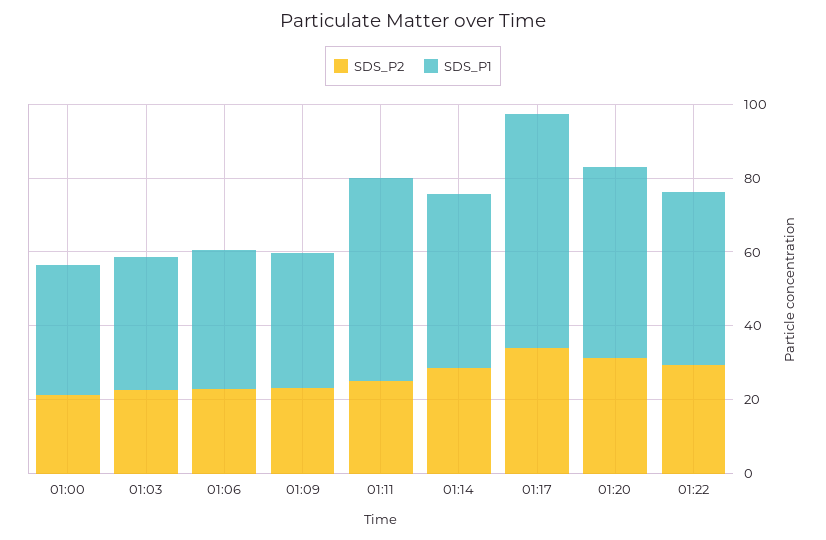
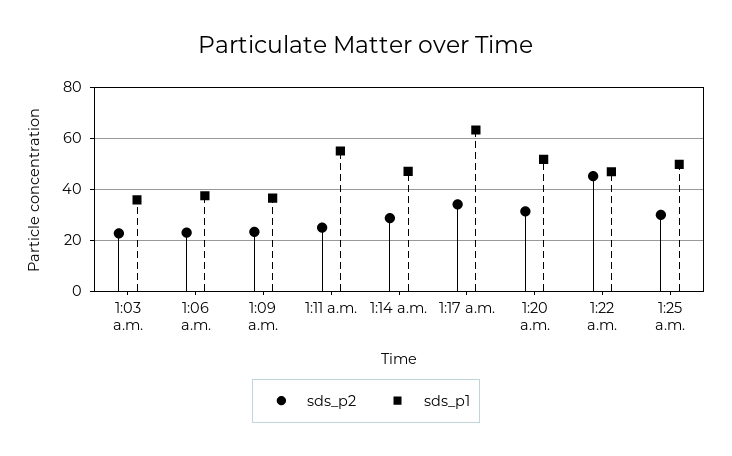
SDS_P2, 01:00: 20 -> none
SDS_P1, 01:00: 35 -> none
SDS_P2, 01:22: 30 -> 45
SDS_P2, 1:25 a.m.: none -> 30
SDS_P1, 1:25 a.m.: none -> 50

